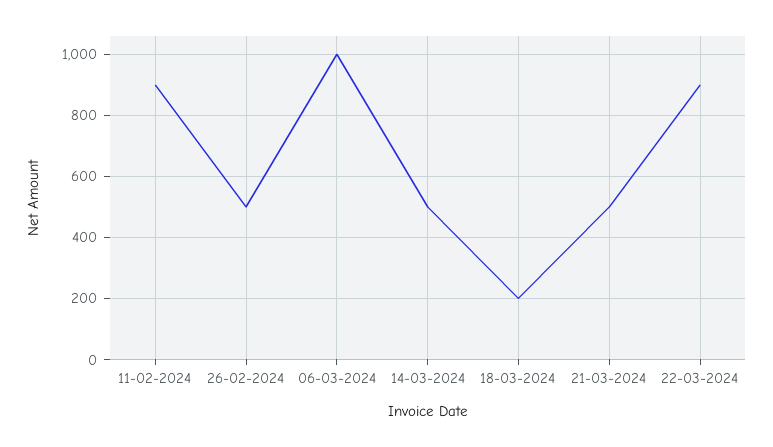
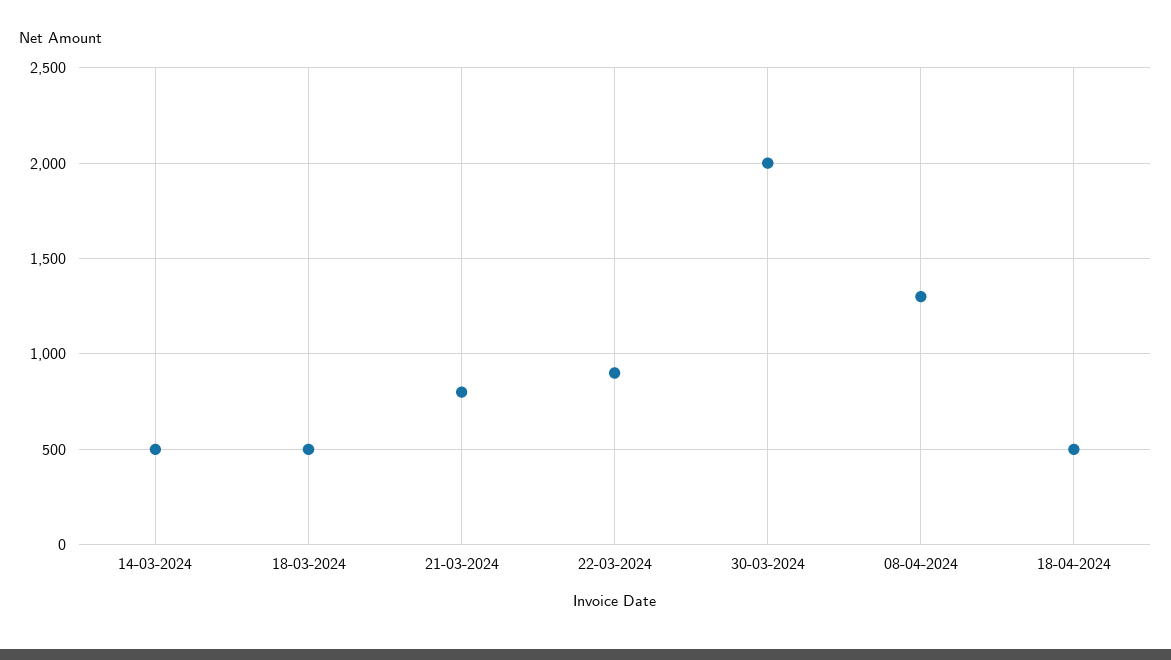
11-02-2024: 900 -> none
26-02-2024: 500 -> none
06-03-2024: 1000 -> none
18-03-2024: 200 -> 500
21-03-2024: 500 -> 800
30-03-2024: none -> 2000
08-04-2024: none -> 1300
18-04-2024: none -> 500

